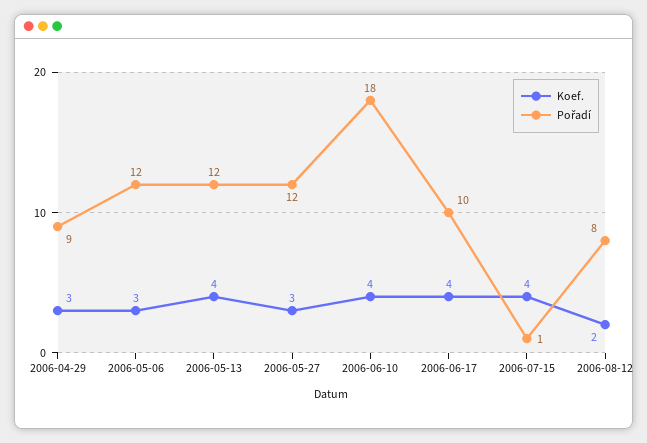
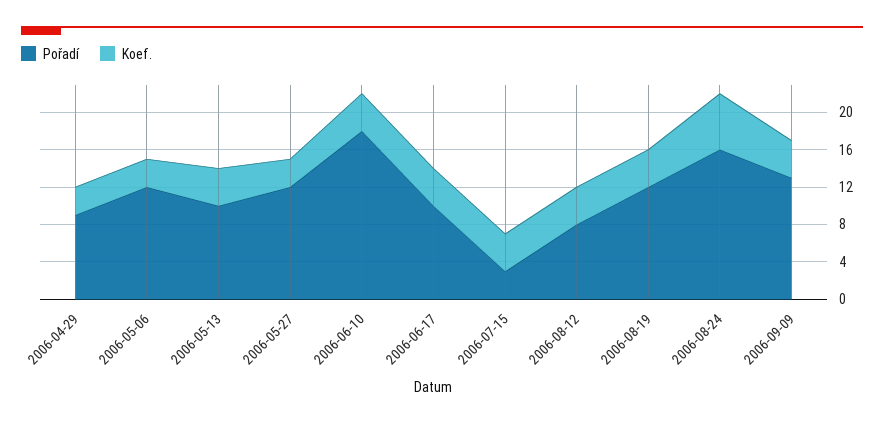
Pořadí, 2006-05-13: 12 -> 10
Pořadí, 2006-07-15: 1 -> 3
Koef., 2006-08-12: 2 -> 4
Pořadí, 2006-08-19: none -> 12
Koef., 2006-08-19: none -> 4
Pořadí, 2006-08-24: none -> 16
Koef., 2006-08-24: none -> 6
Pořadí, 2006-09-09: none -> 13
Koef., 2006-09-09: none -> 4

